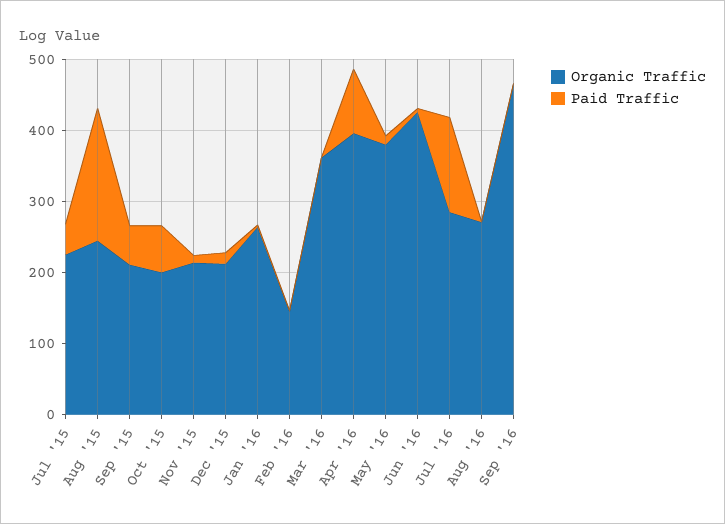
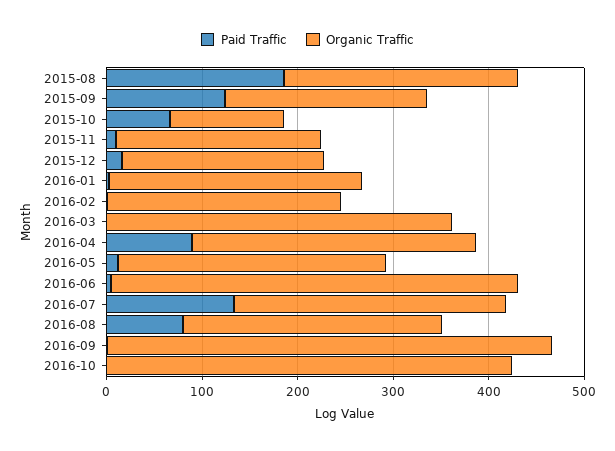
Organic Traffic, Jul '15: 220 -> none
Paid Traffic, Jul '15: 40 -> none
Paid Traffic, Sep '15: 60 -> 120
Organic Traffic, Oct '15: 200 -> 120
Organic Traffic, Feb '16: 140 -> 240
Organic Traffic, Apr '16: 400 -> 300
Organic Traffic, May '16: 380 -> 280
Paid Traffic, Aug '16: 0 -> 80
Paid Traffic, 2016-10: none -> 0
Organic Traffic, 2016-10: none -> 420

